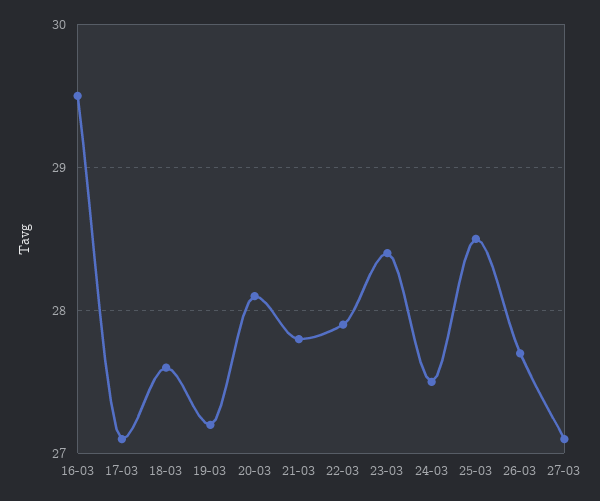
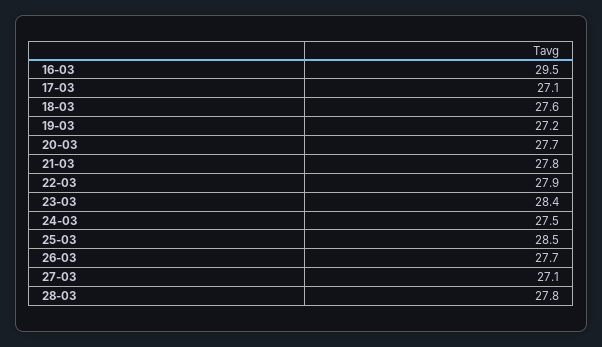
20-03: 28.1 -> 27.7
28-03: none -> 27.8

